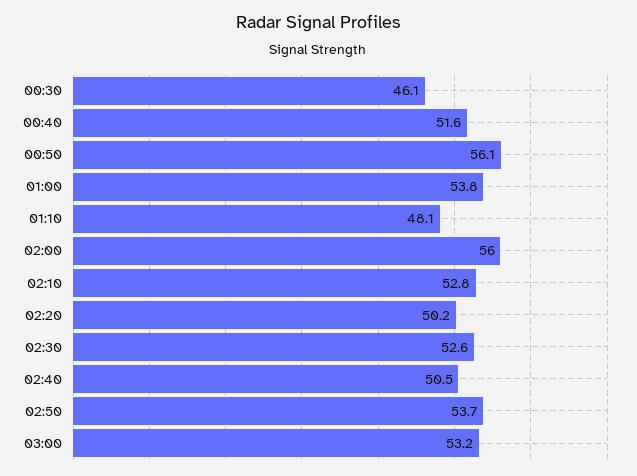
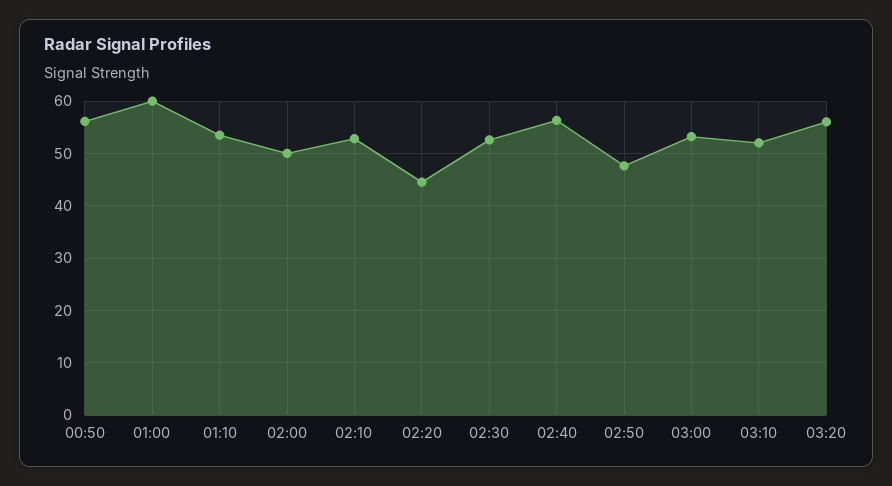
00:30: 46.1 -> none
00:40: 51.6 -> none
01:00: 53.8 -> 60
01:10: 48.1 -> 54
02:00: 56 -> 50
02:20: 50.2 -> 44
02:40: 50.5 -> 56
02:50: 53.7 -> 48
03:10: none -> 52
03:20: none -> 56

